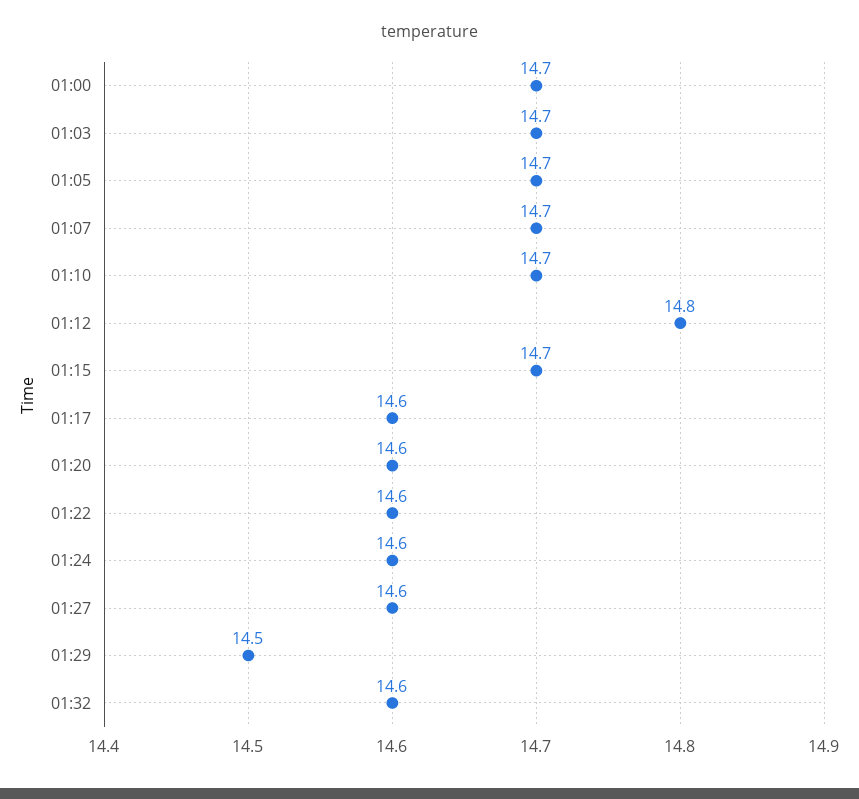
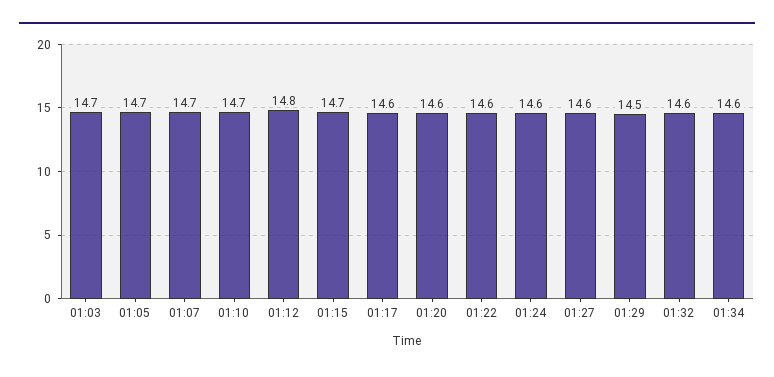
01:00: 14.7 -> none
01:34: none -> 14.6

